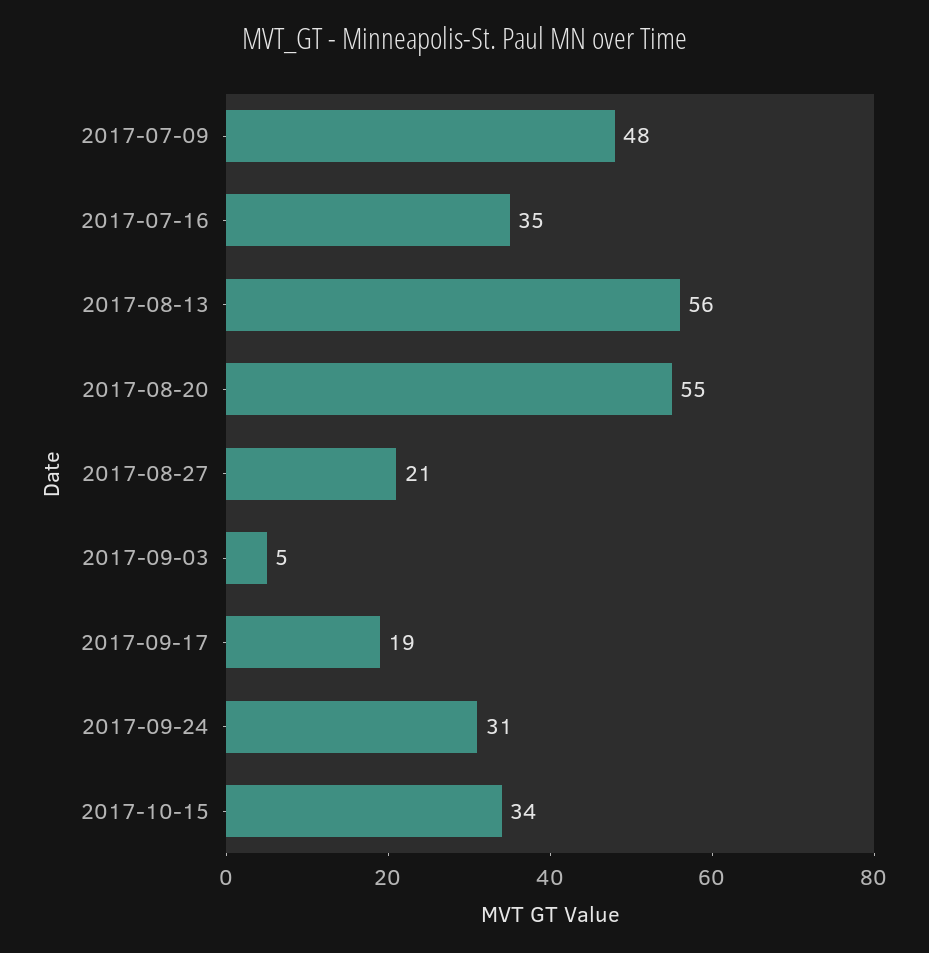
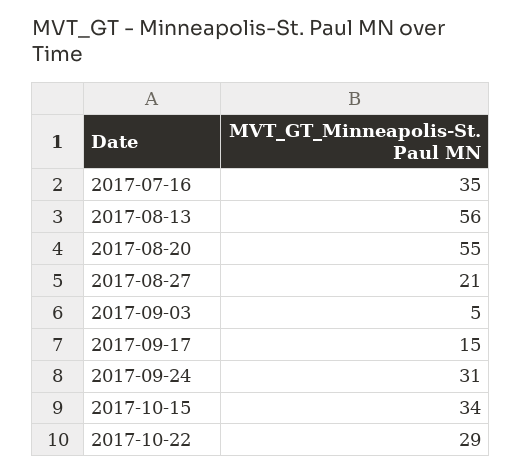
2017-07-09: 48 -> none
2017-09-17: 19 -> 15
2017-10-22: none -> 29

